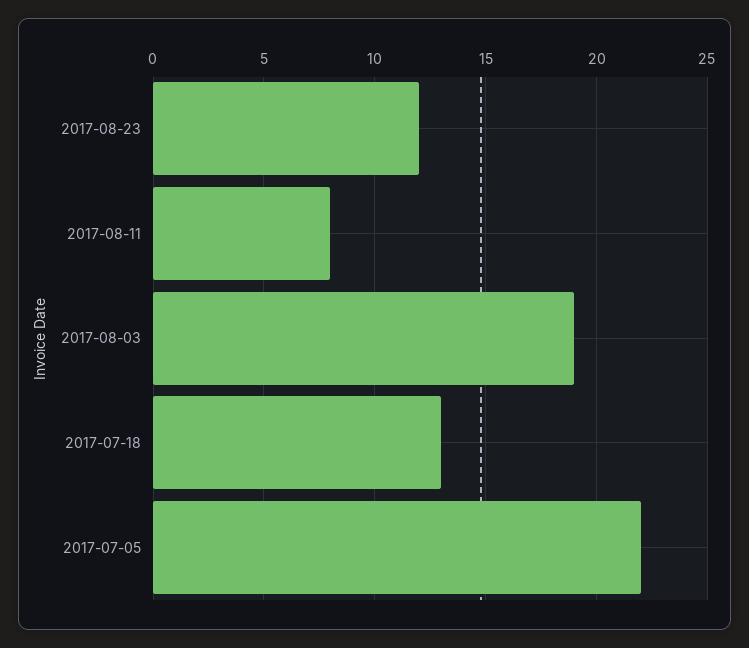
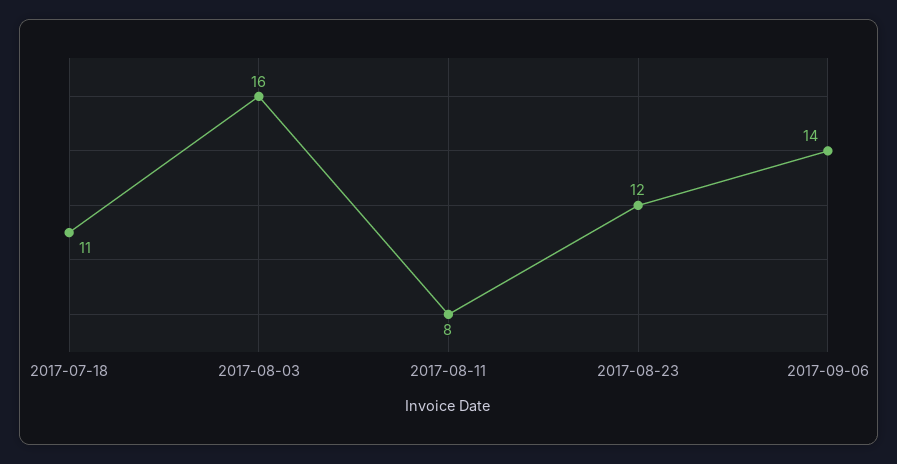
2017-08-03: 19 -> 16
2017-07-18: 13 -> 11
2017-07-05: 22 -> none
2017-09-06: none -> 14

